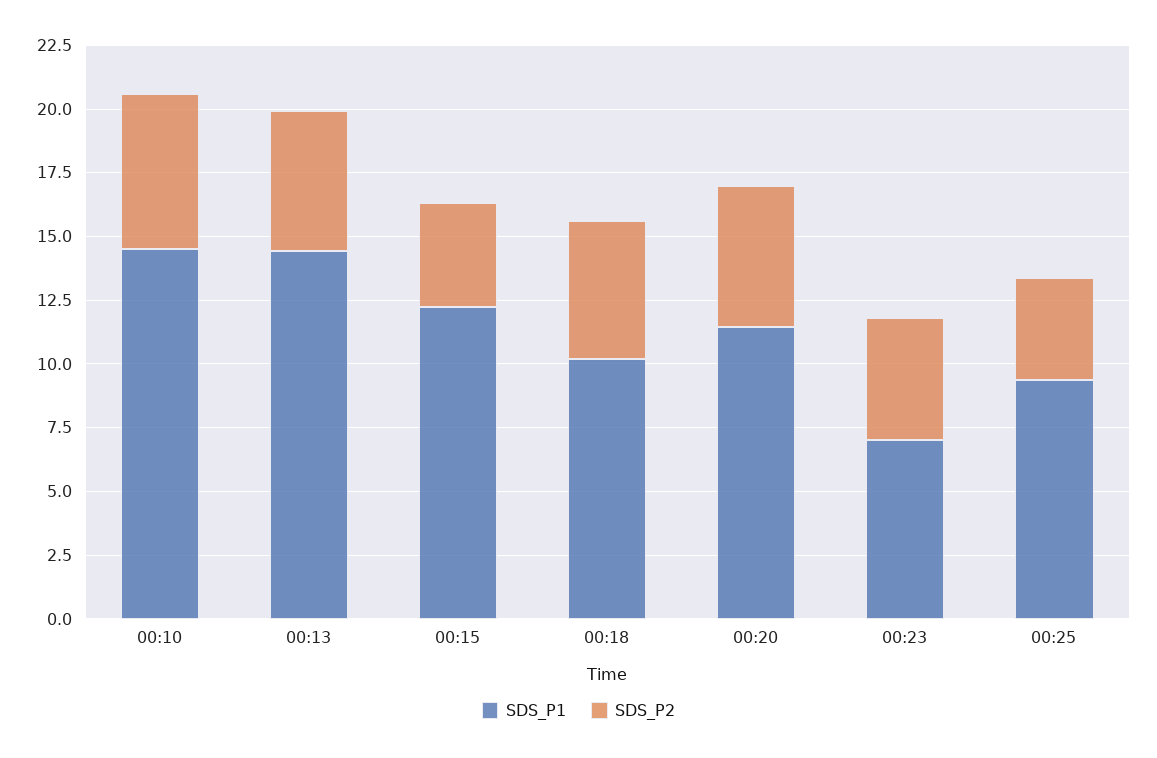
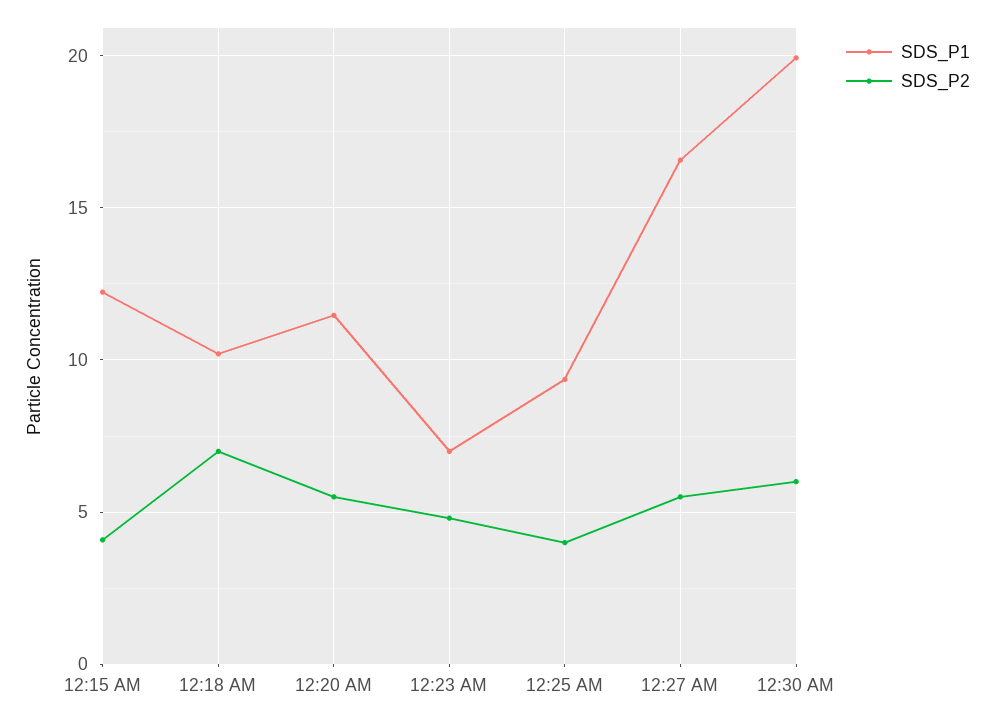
SDS_P1, 00:10: 14.5 -> none
SDS_P2, 00:10: 6 -> none
SDS_P1, 00:13: 14.5 -> none
SDS_P2, 00:13: 5.5 -> none
SDS_P2, 00:18: 5.5 -> 7
SDS_P1, 12:27 AM: none -> 16.5
SDS_P2, 12:27 AM: none -> 5.5
SDS_P1, 12:30 AM: none -> 20
SDS_P2, 12:30 AM: none -> 6

